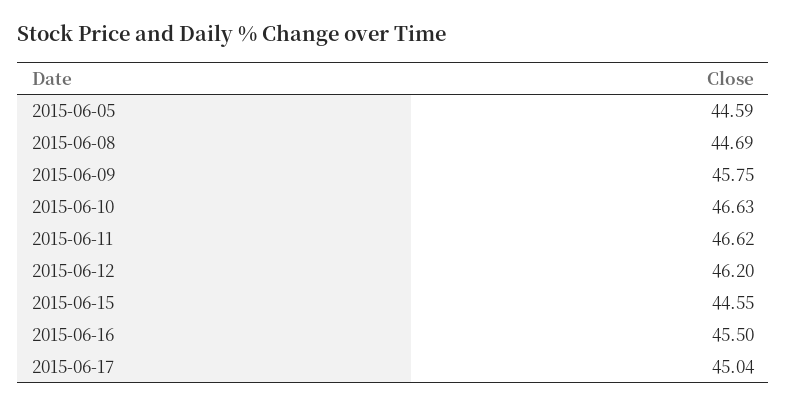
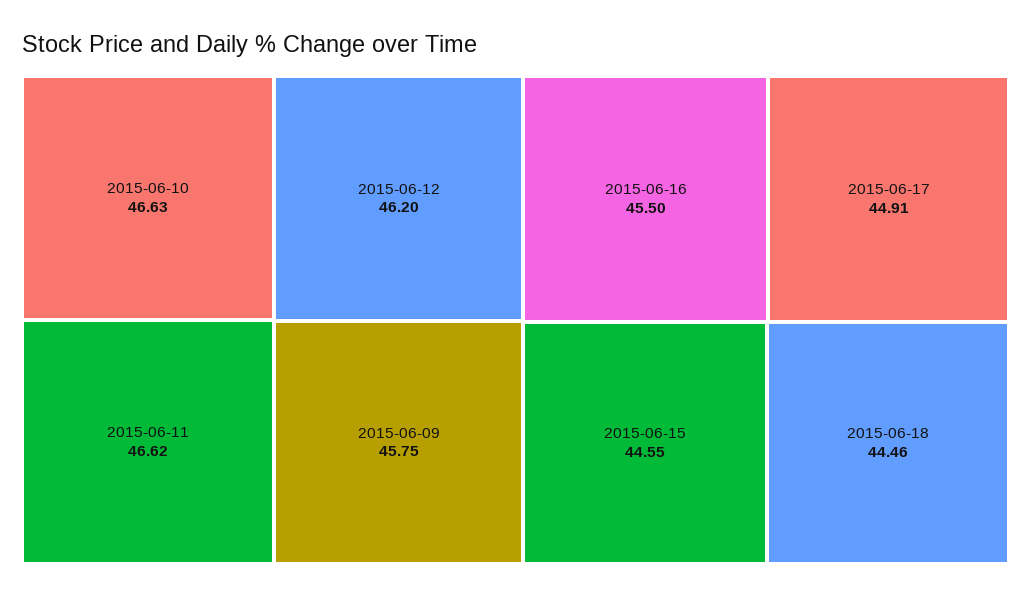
2015-06-05: 44.59 -> none
2015-06-08: 44.69 -> none
2015-06-17: 45.04 -> 44.91
2015-06-18: none -> 44.46

